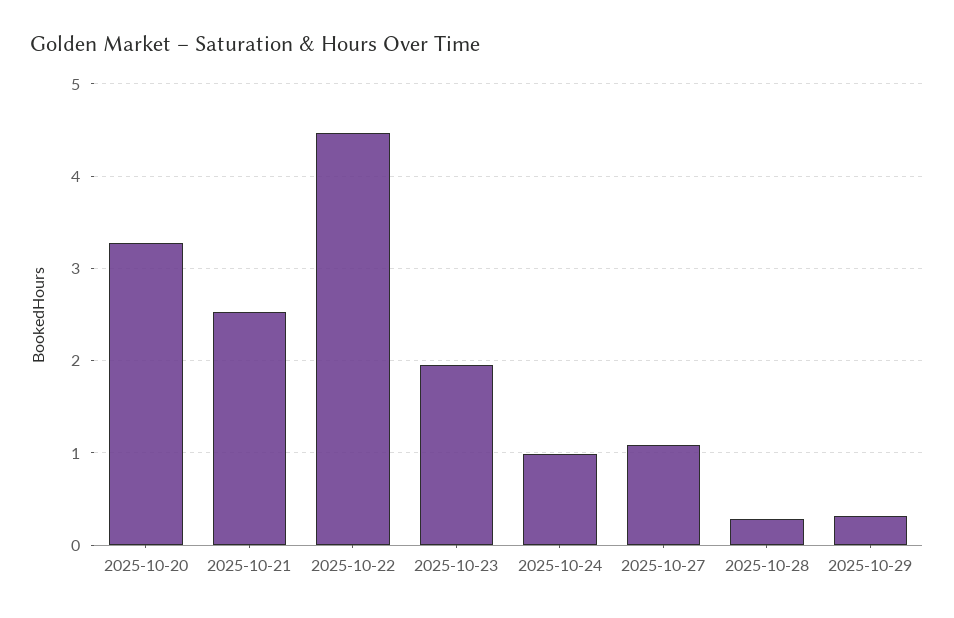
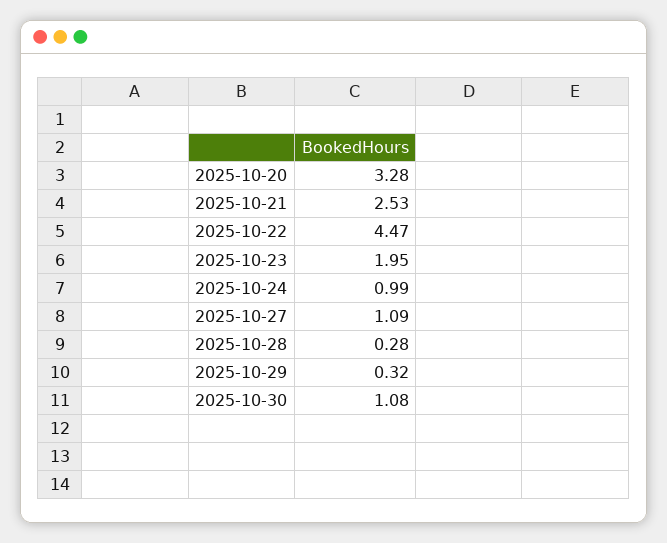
2025-10-30: none -> 1.08

